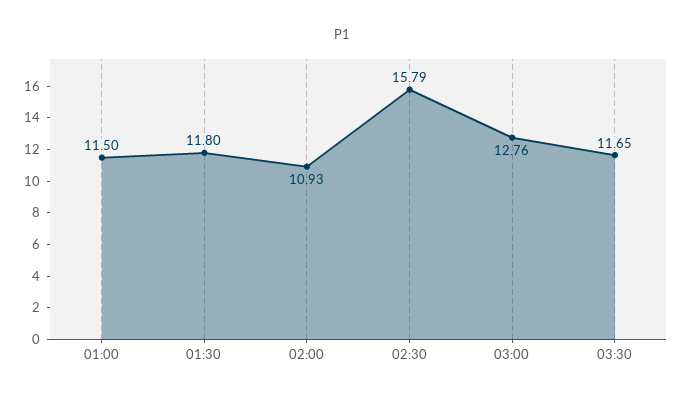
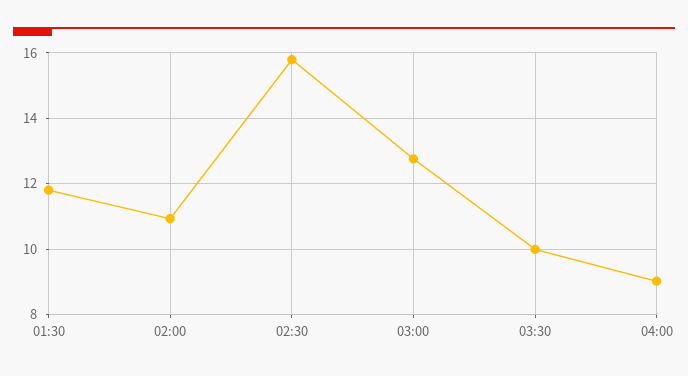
01:00: 11.5 -> none
03:30: 11.65 -> 10
04:00: none -> 9

